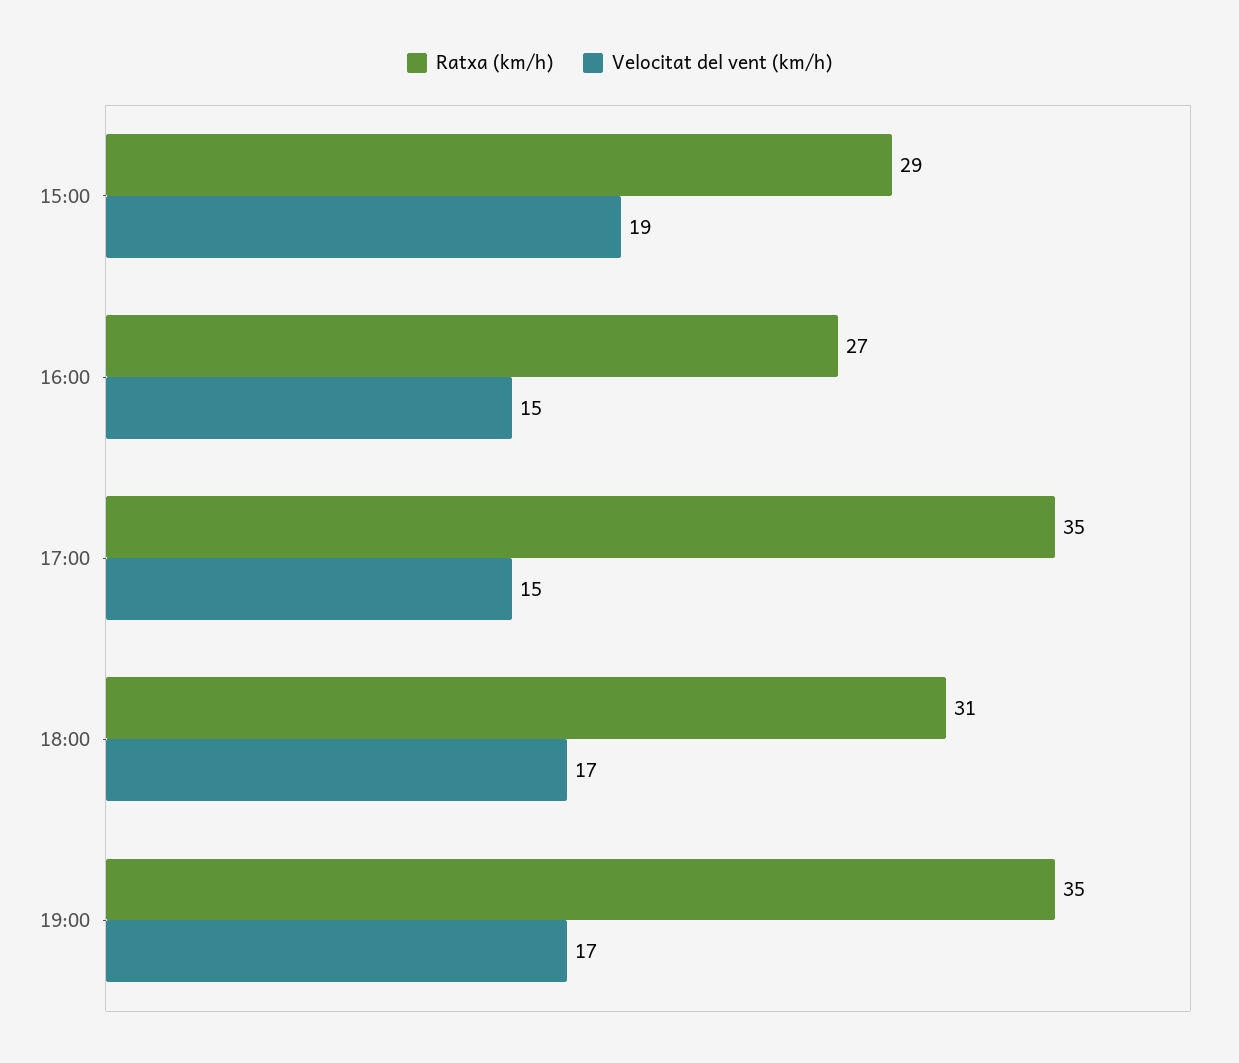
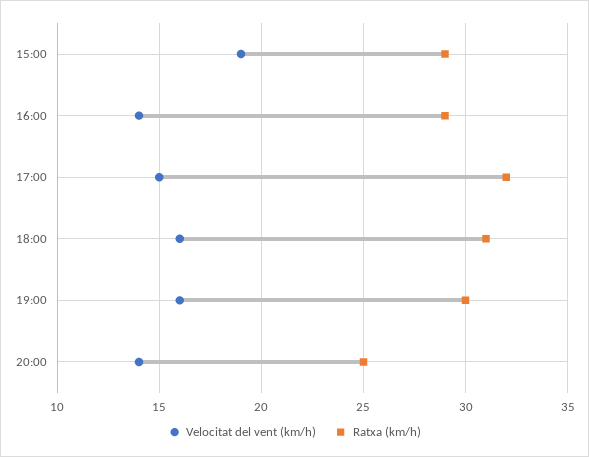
Ratxa (km/h), 16:00: 27 -> 29
Velocitat del vent (km/h), 16:00: 15 -> 14
Ratxa (km/h), 17:00: 35 -> 32
Velocitat del vent (km/h), 18:00: 17 -> 16
Ratxa (km/h), 19:00: 35 -> 30
Velocitat del vent (km/h), 19:00: 17 -> 16
Velocitat del vent (km/h), 20:00: none -> 14
Ratxa (km/h), 20:00: none -> 25

